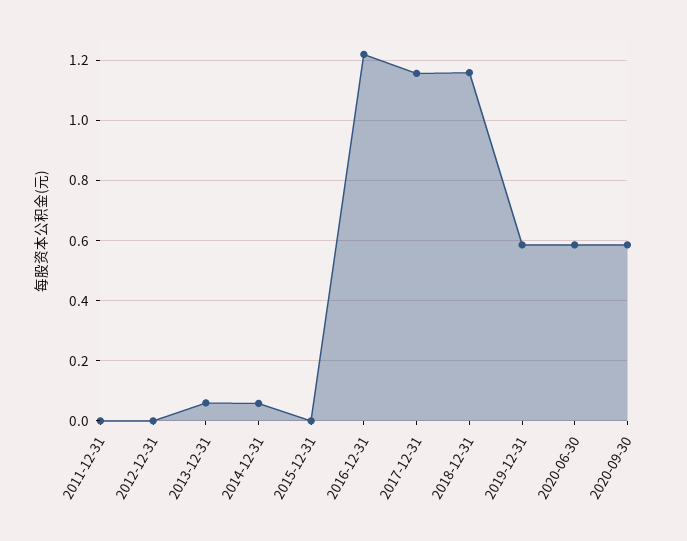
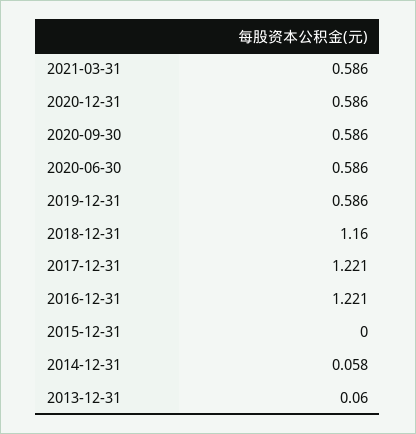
2011-12-31: 0 -> none
2012-12-31: 0 -> none
2017-12-31: 1.16 -> 1.221
2021-03-31: none -> 0.586
2020-12-31: none -> 0.586

